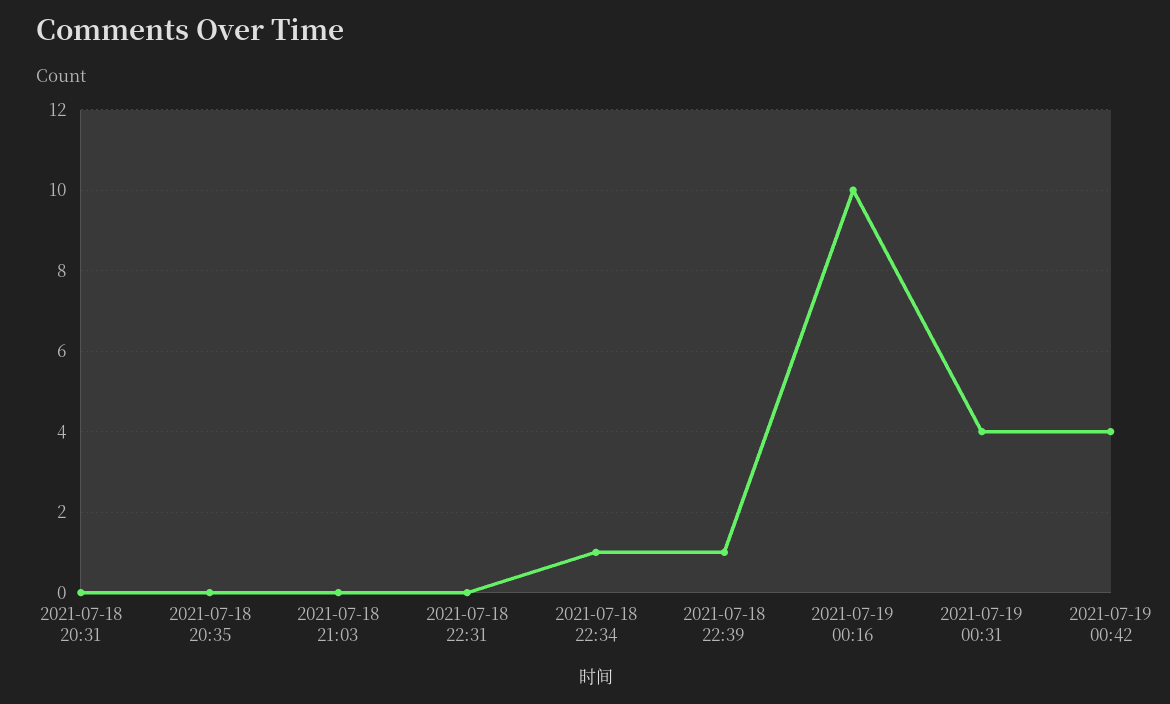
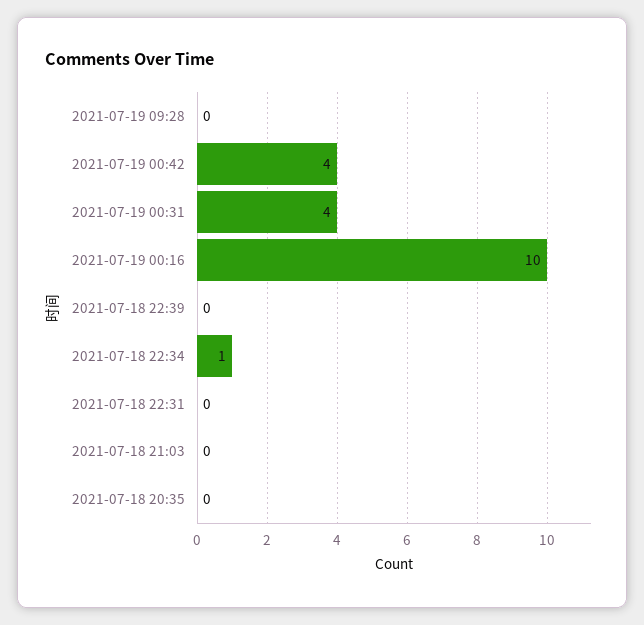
2021-07-18 20:31: 0 -> none
2021-07-18 22:39: 1 -> 0
2021-07-19 09:28: none -> 0

